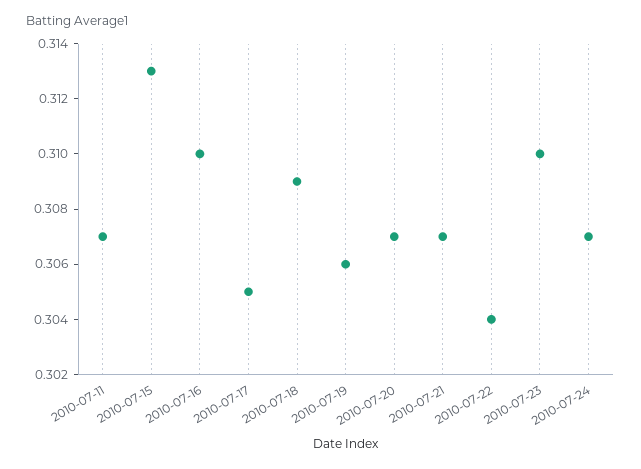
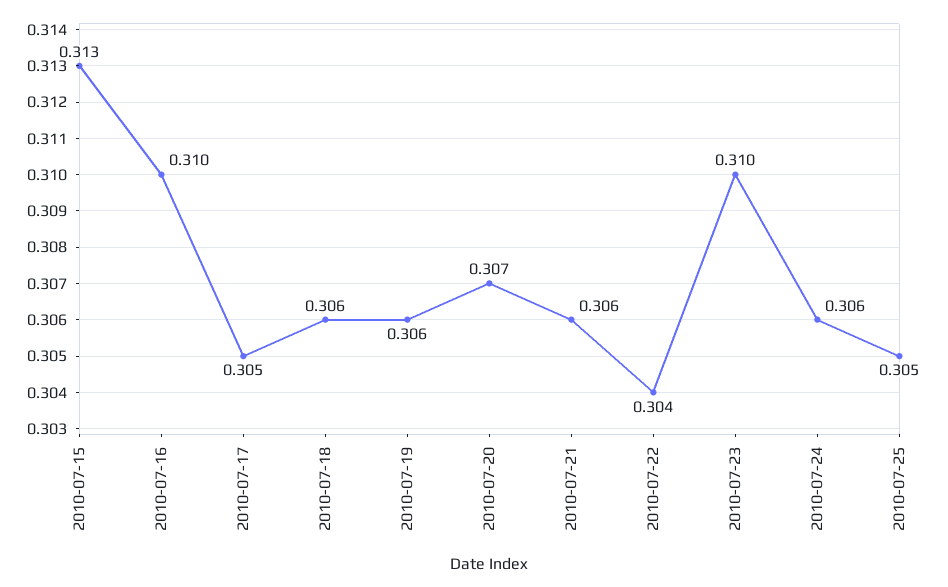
2010-07-11: 0.307 -> none
2010-07-18: 0.309 -> 0.306
2010-07-21: 0.307 -> 0.306
2010-07-24: 0.307 -> 0.306
2010-07-25: none -> 0.305

